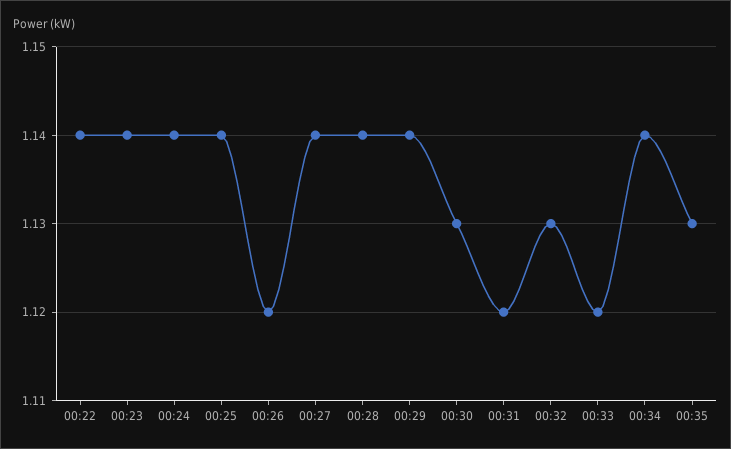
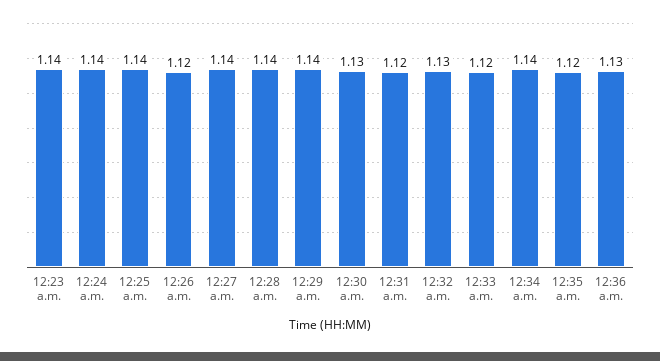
00:22: 1.14 -> none
00:35: 1.13 -> 1.12
12:36 a.m.: none -> 1.13

